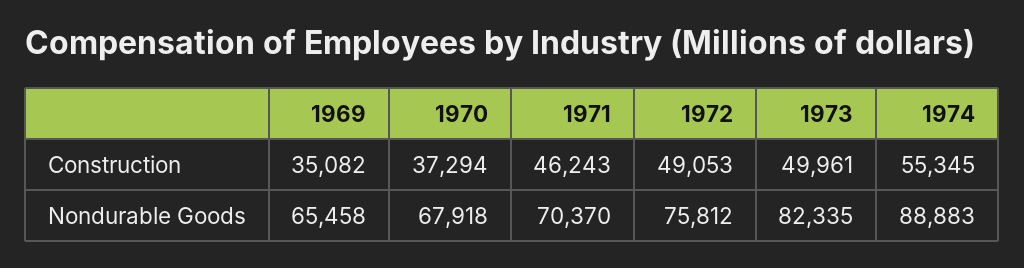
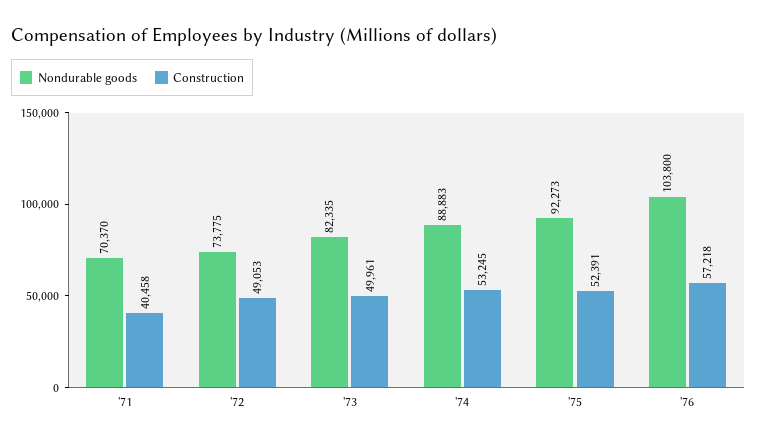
Construction, 1969: 35082 -> none
Construction, 1970: 37294 -> none
Construction, 1971: 46243 -> 40458
Construction, 1974: 55345 -> 53245
Nondurable Goods, 1969: 65458 -> none
Nondurable Goods, 1970: 67918 -> none
Nondurable Goods, 1972: 75812 -> 73775
Nondurable Goods, '75: none -> 92273
Construction, '75: none -> 52391
Nondurable Goods, '76: none -> 103800
Construction, '76: none -> 57218

